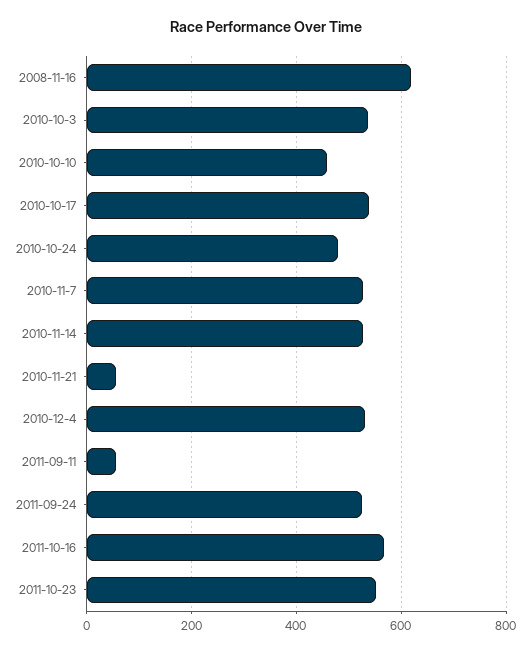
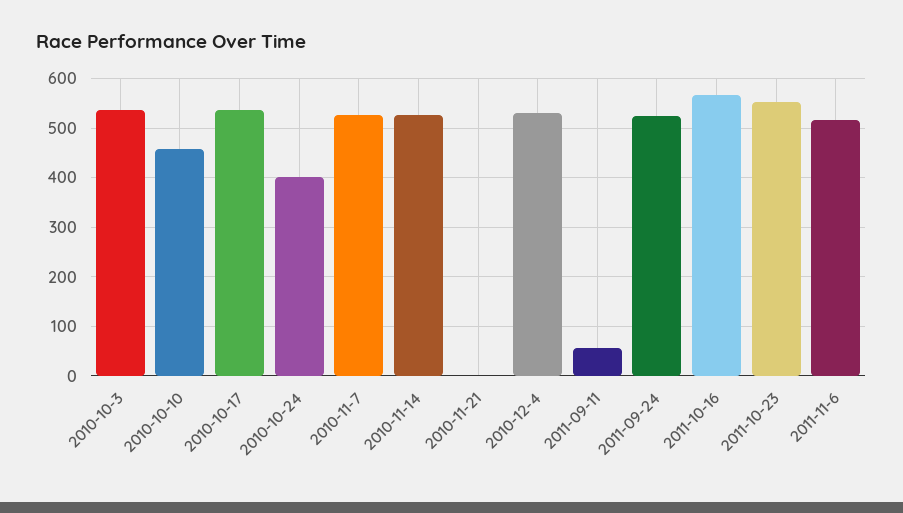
2008-11-16: 620 -> none
2010-10-24: 480 -> 400
2010-11-21: 60 -> 0
2011-11-6: none -> 520

